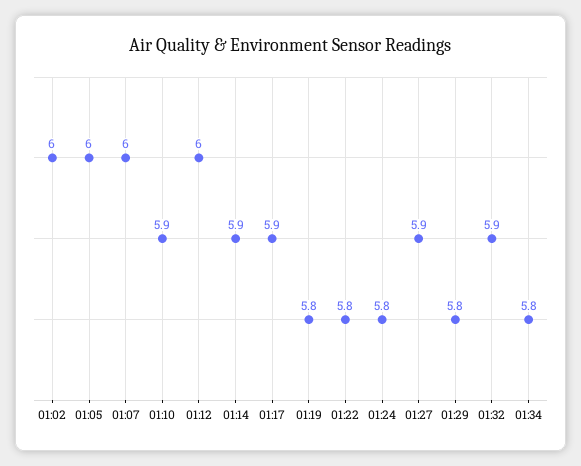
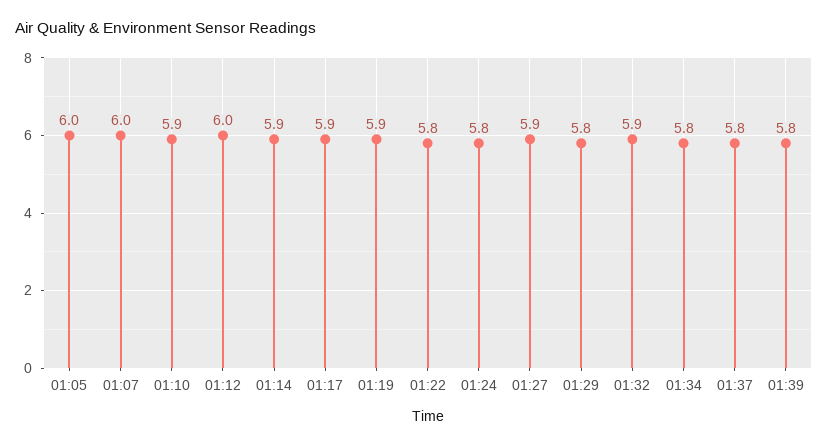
01:02: 6 -> none
01:19: 5.8 -> 5.9
01:37: none -> 5.8
01:39: none -> 5.8

